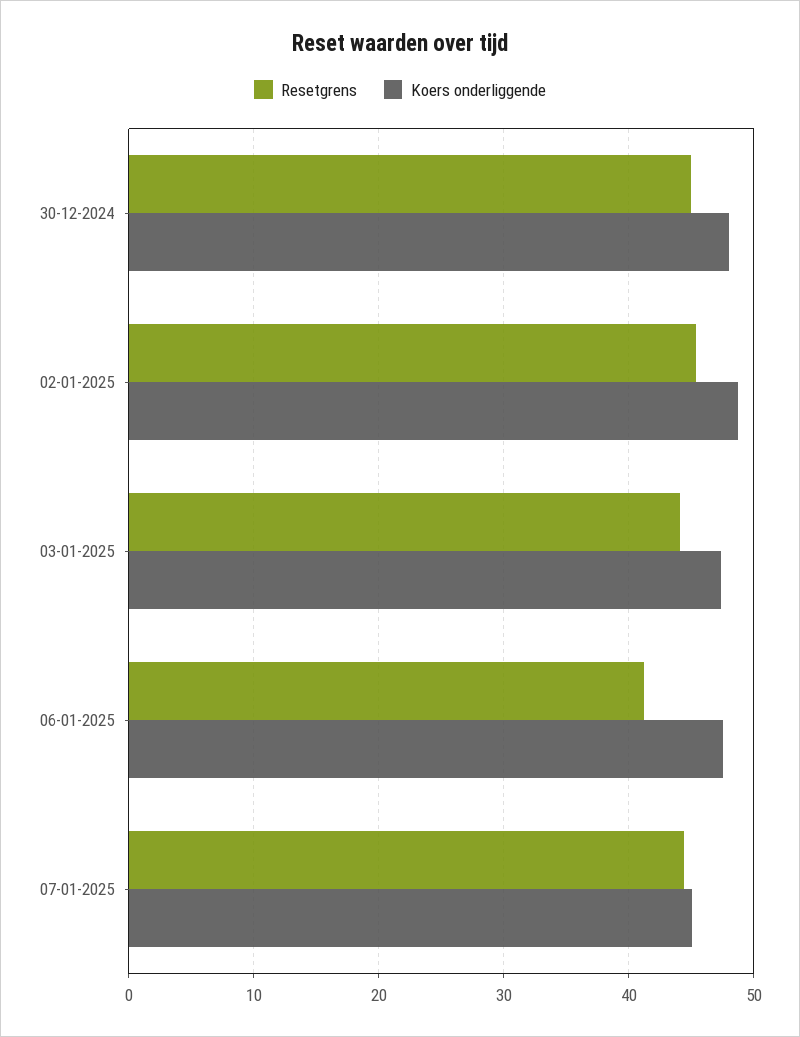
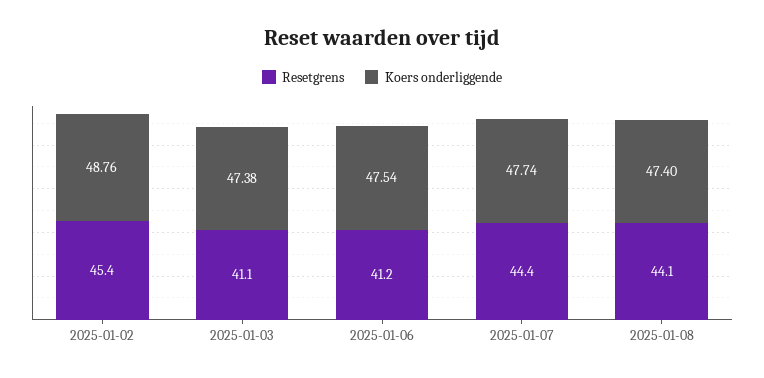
Resetgrens, 30-12-2024: 45 -> none
Koers onderliggende, 30-12-2024: 48 -> none
Resetgrens, 03-01-2025: 44 -> 41.1
Koers onderliggende, 07-01-2025: 45 -> 47.74
Resetgrens, 2025-01-08: none -> 44.1
Koers onderliggende, 2025-01-08: none -> 47.4

